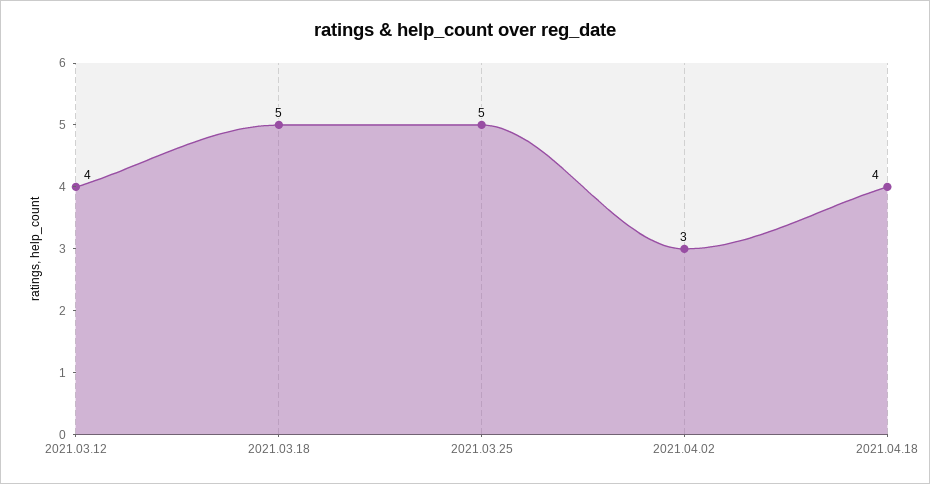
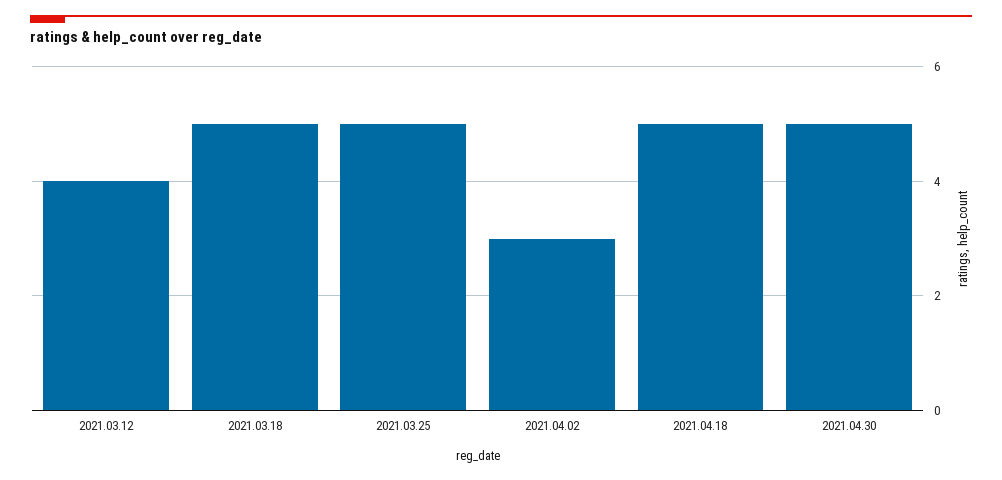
2021.04.18: 4 -> 5
2021.04.30: none -> 5

